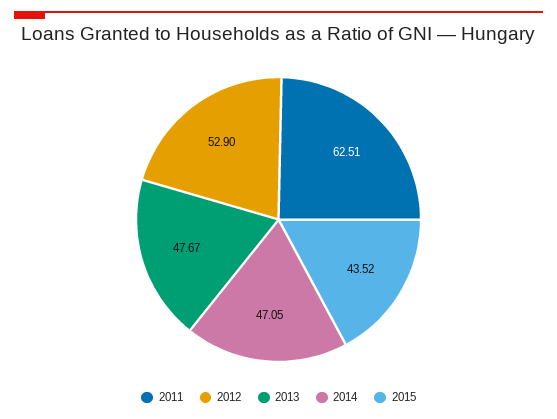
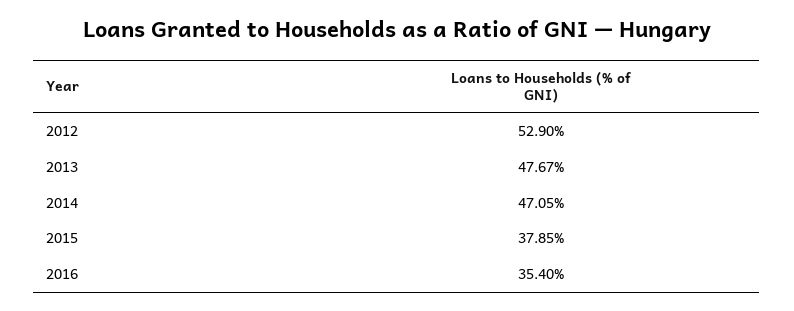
2011: 62.51 -> none
2015: 43.52 -> 37.85
2016: none -> 35.4

